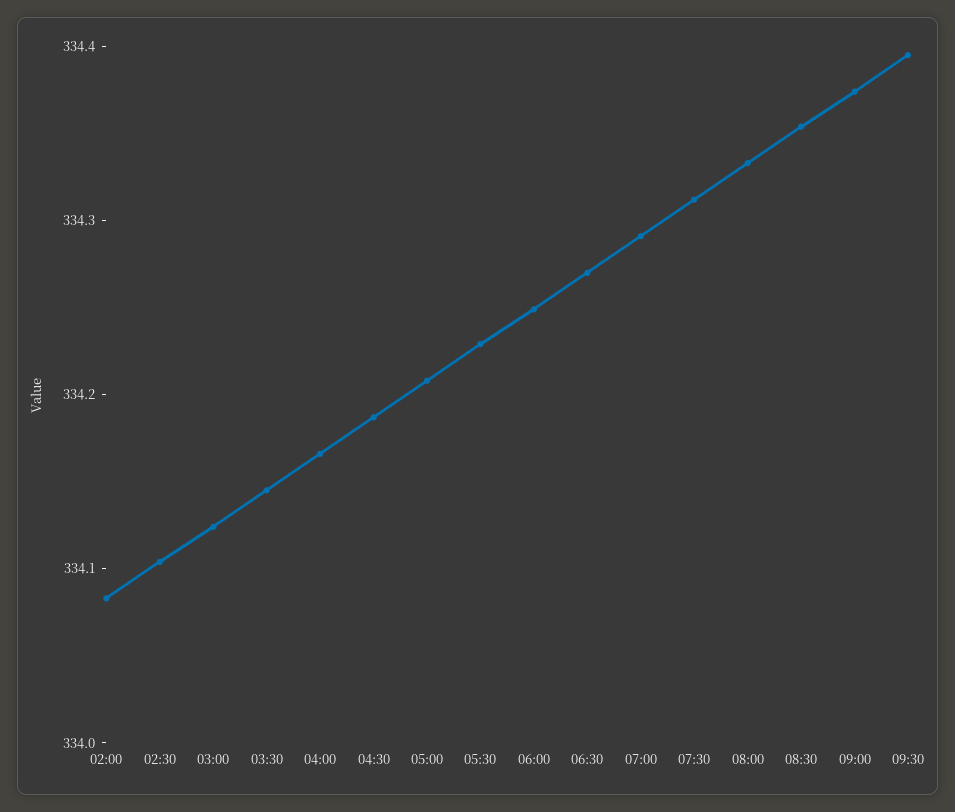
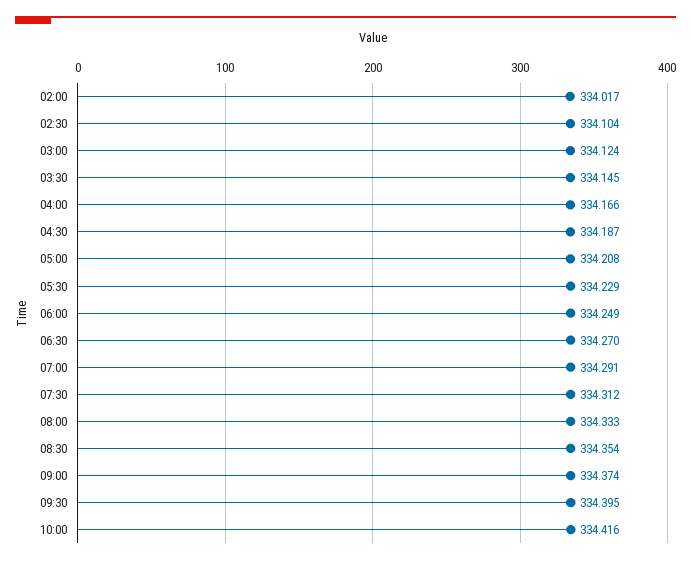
02:00: 334.08 -> 334.017
10:00: none -> 334.416

